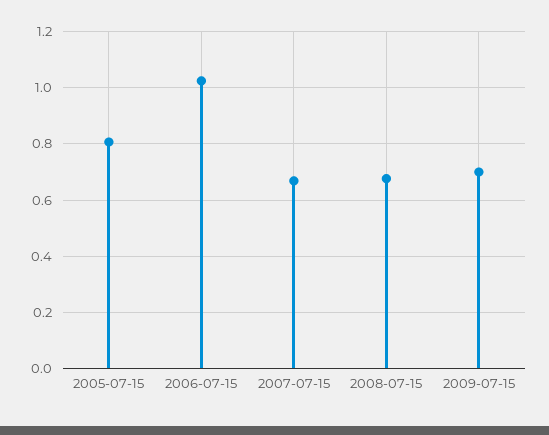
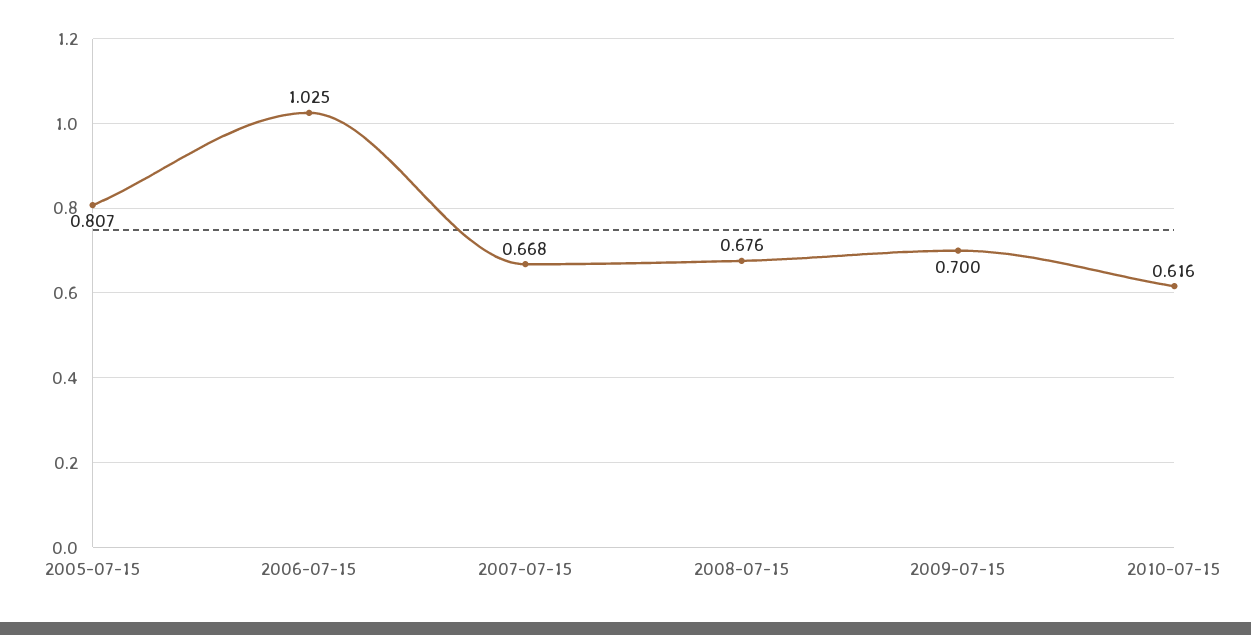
2010-07-15: none -> 0.616

